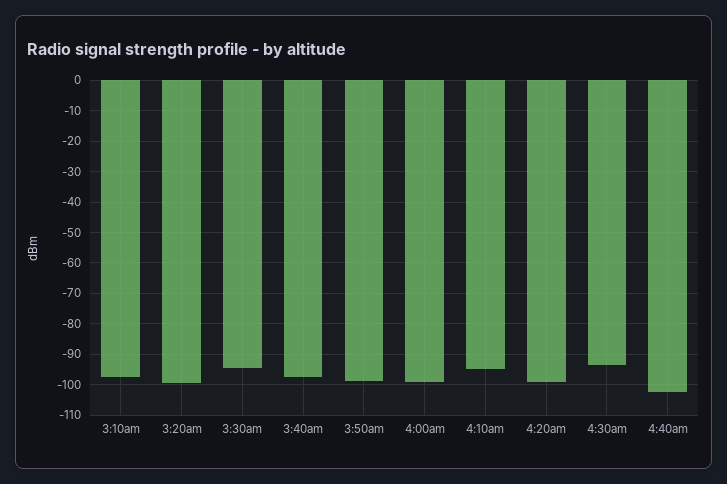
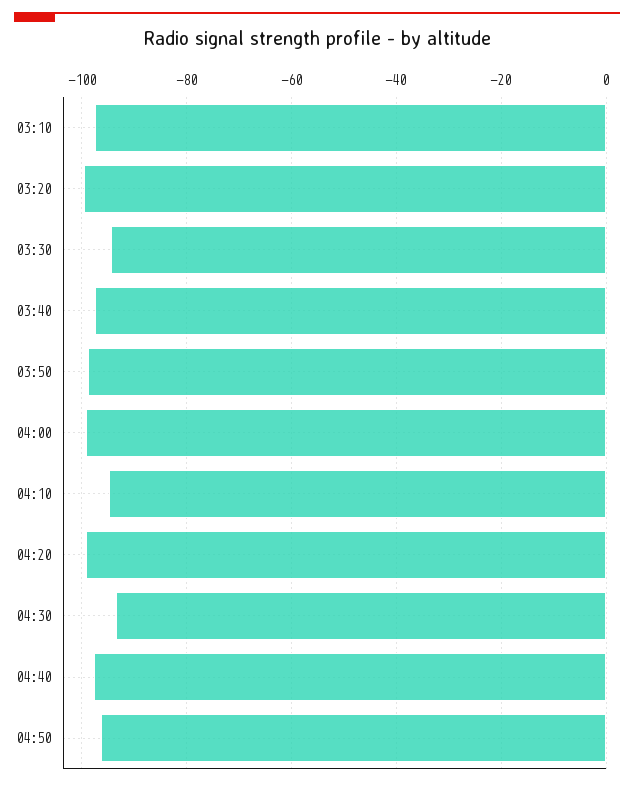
4:40am: -102 -> -98
04:50: none -> -96

